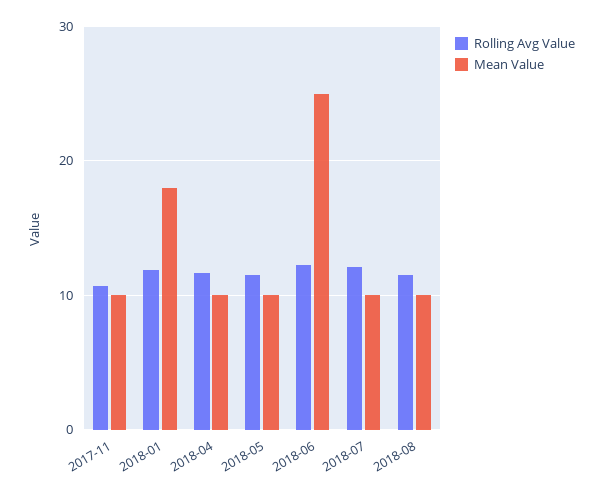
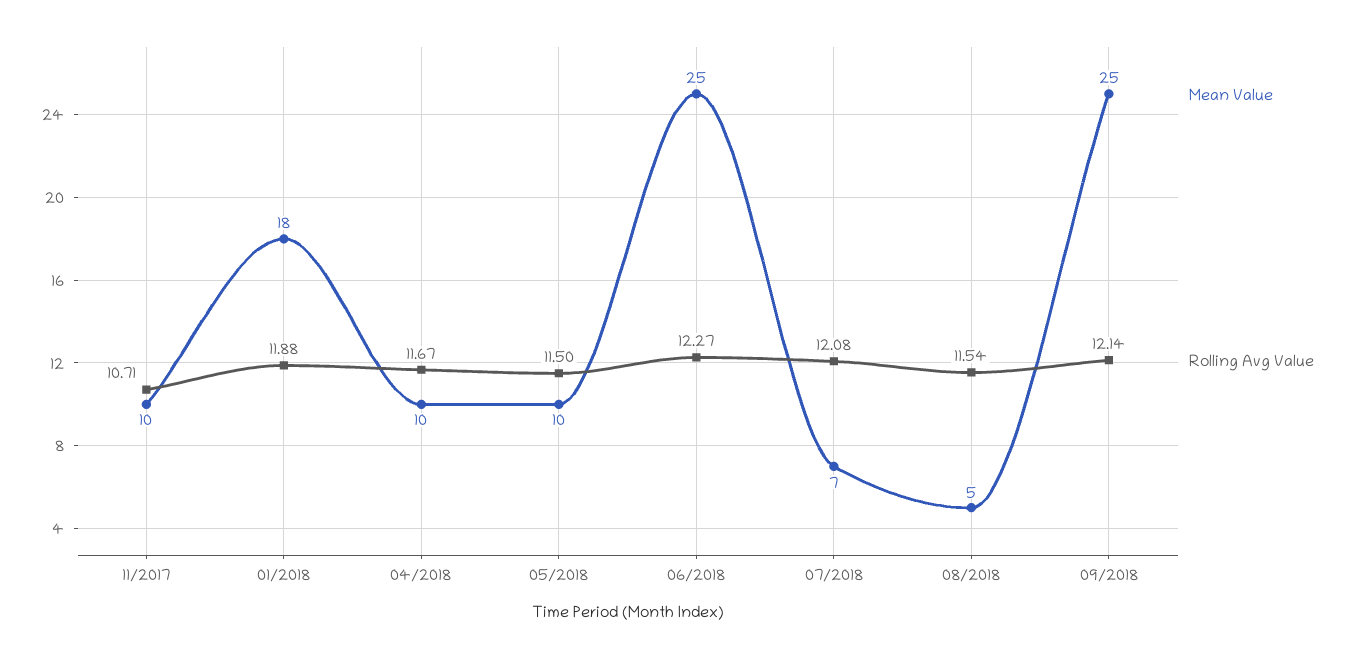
Mean Value, 2018-07: 10 -> 7
Mean Value, 2018-08: 10 -> 5
Mean Value, 09/2018: none -> 25
Rolling Avg Value, 09/2018: none -> 12.14

